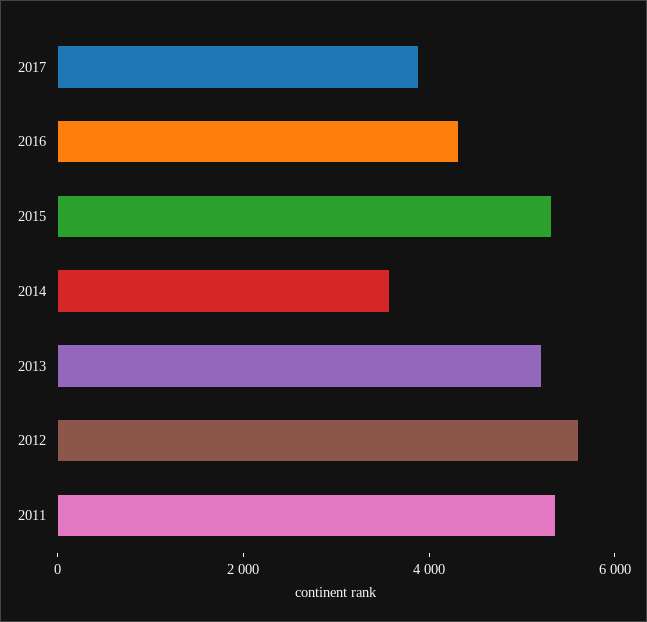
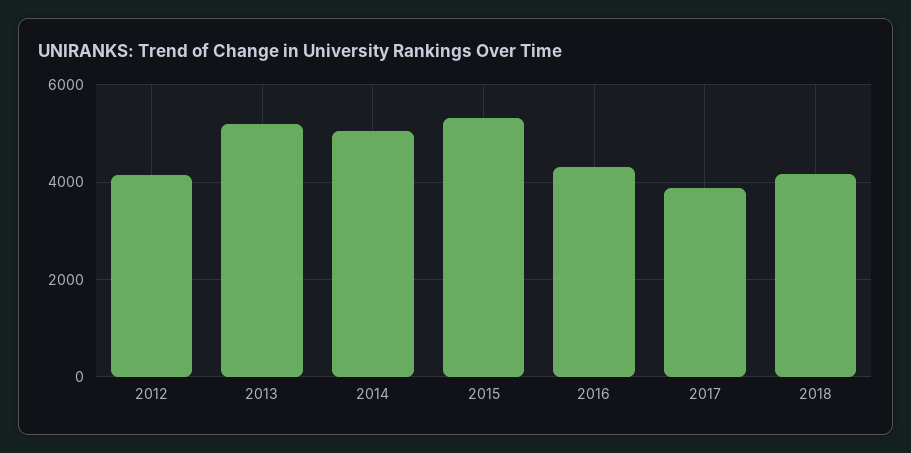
2014: 3500 -> 5000
2012: 5500 -> 4200
2011: 5500 -> none
2018: none -> 4200

